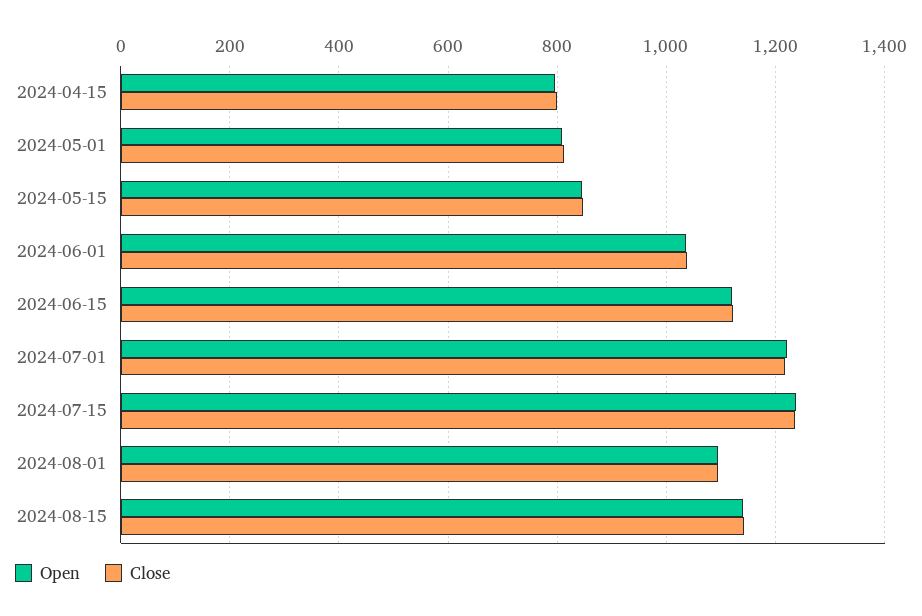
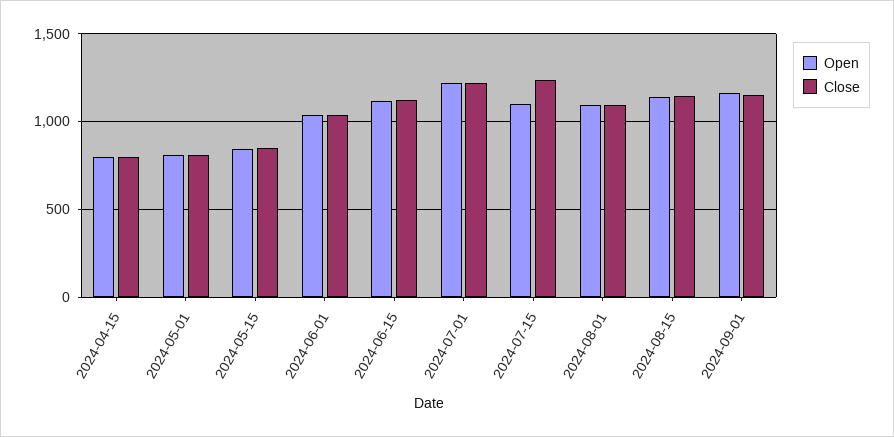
Open, 2024-07-15: 1240 -> 1100
Open, 2024-09-01: none -> 1150
Close, 2024-09-01: none -> 1150

